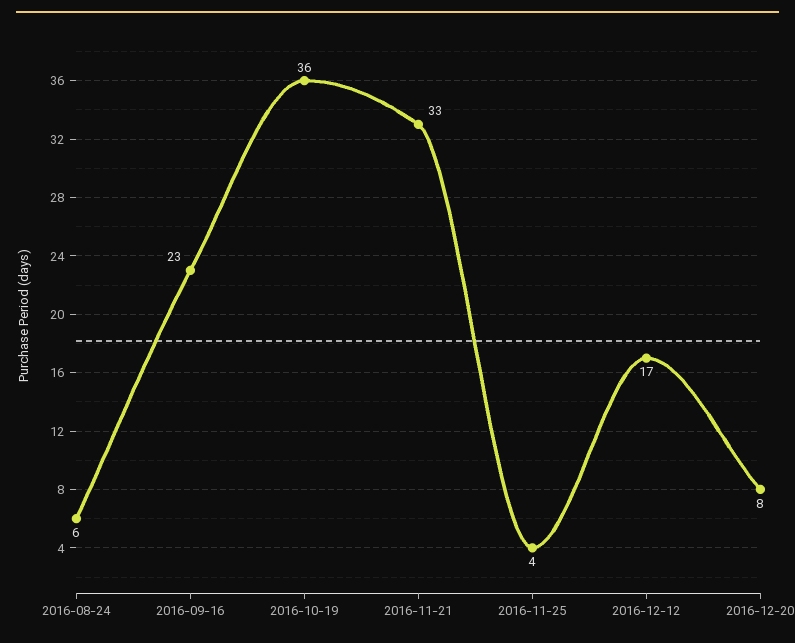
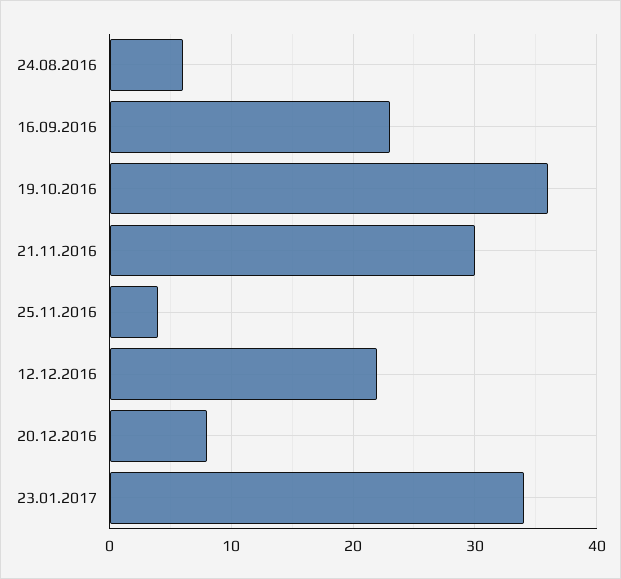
2016-11-21: 33 -> 30
2016-12-12: 17 -> 22
23.01.2017: none -> 34

